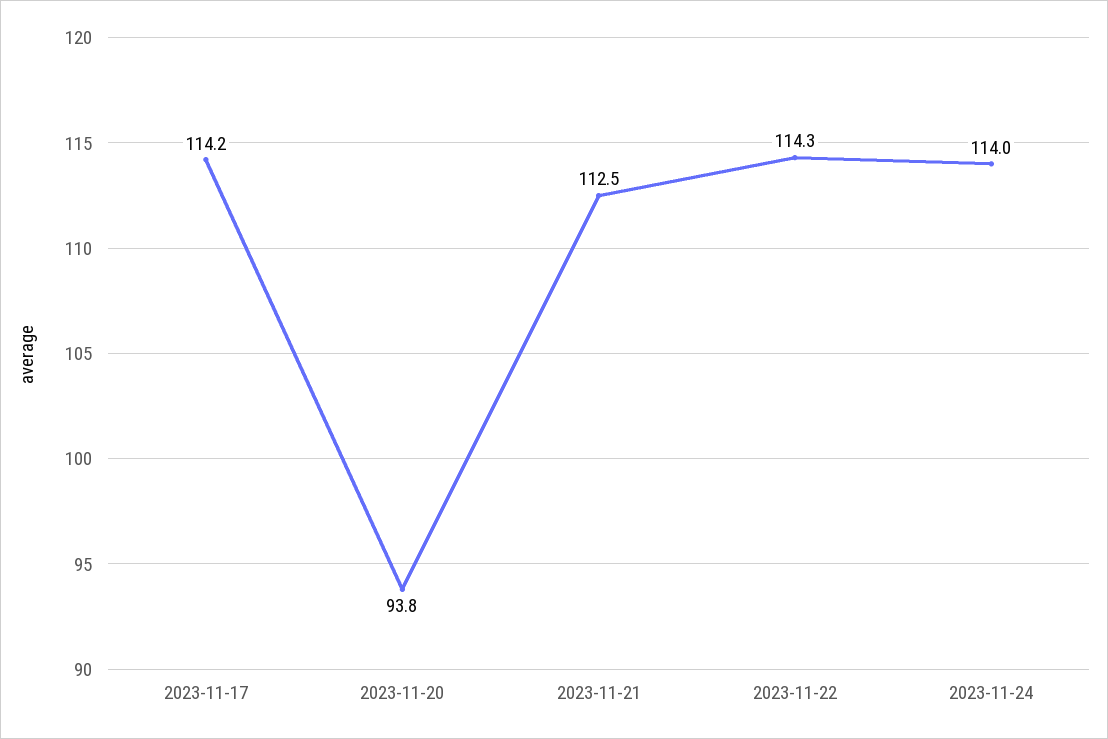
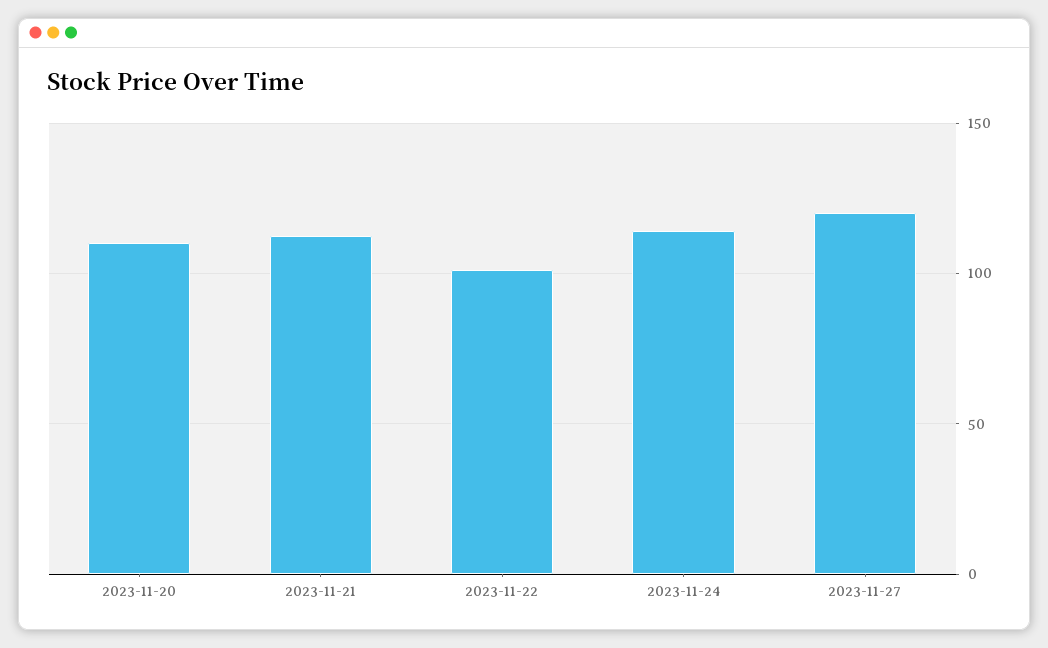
2023-11-17: 114.2 -> none
2023-11-20: 93.8 -> 110
2023-11-22: 114.3 -> 100
2023-11-27: none -> 120

